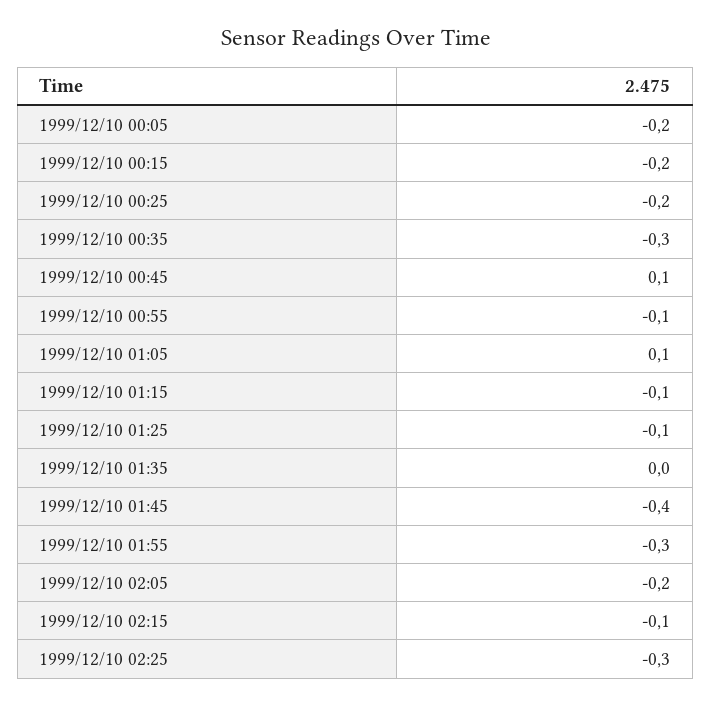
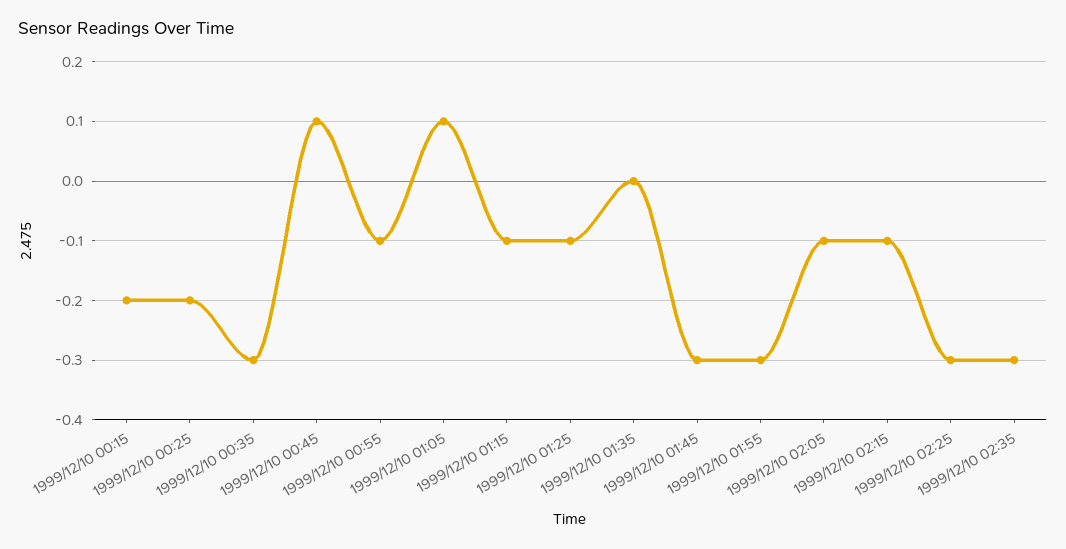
1999/12/10 00:05: -0.2 -> none
1999/12/10 01:45: -0.4 -> -0.3
1999/12/10 02:05: -0.2 -> -0.1
1999/12/10 02:35: none -> -0.3

